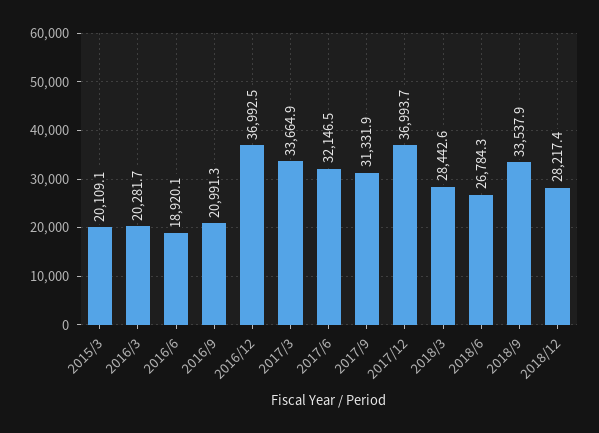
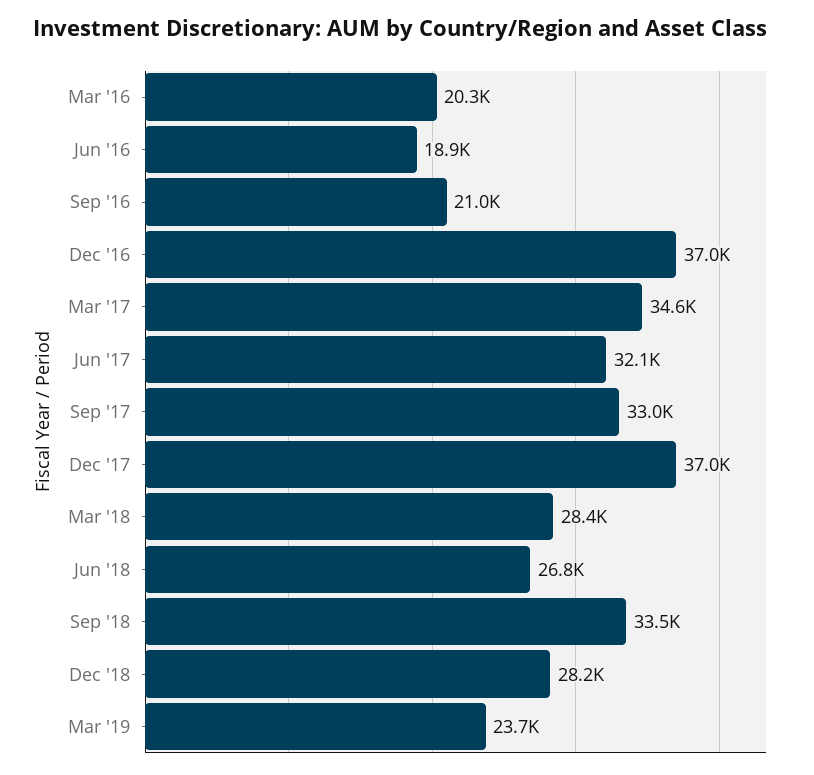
2015/3: 20109.1 -> none
2017/3: 33664.9 -> 34600
2017/9: 31331.9 -> 33000
Mar '19: none -> 23700

